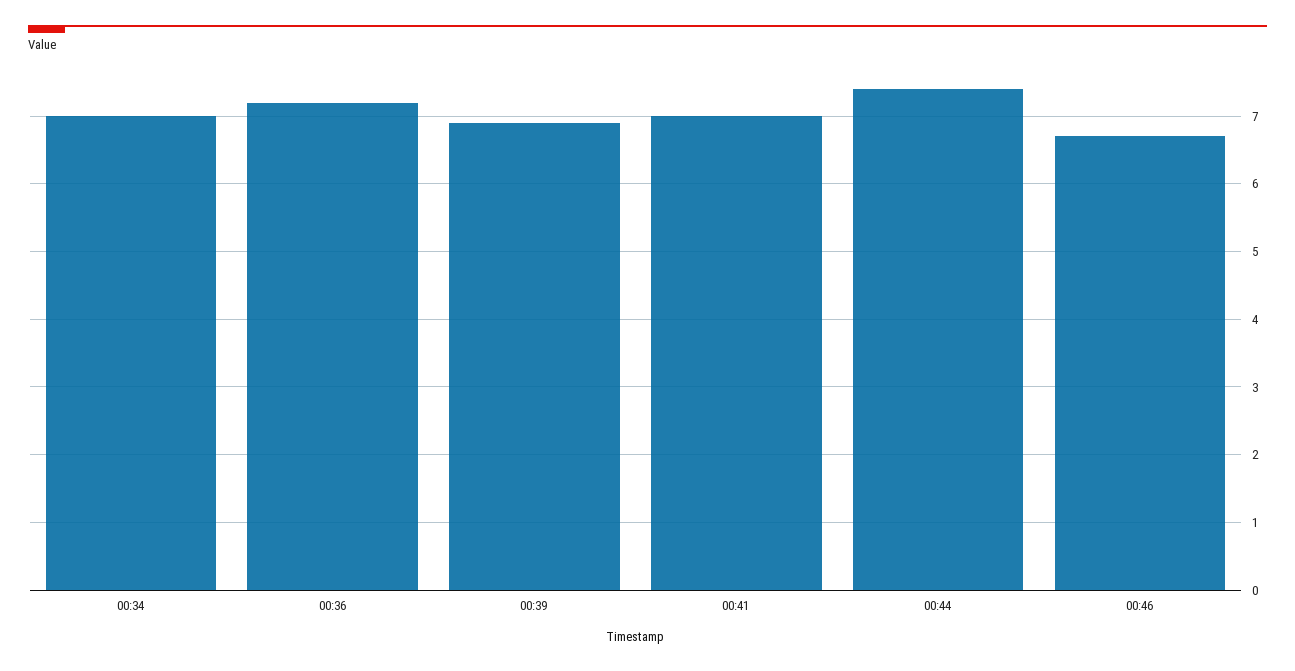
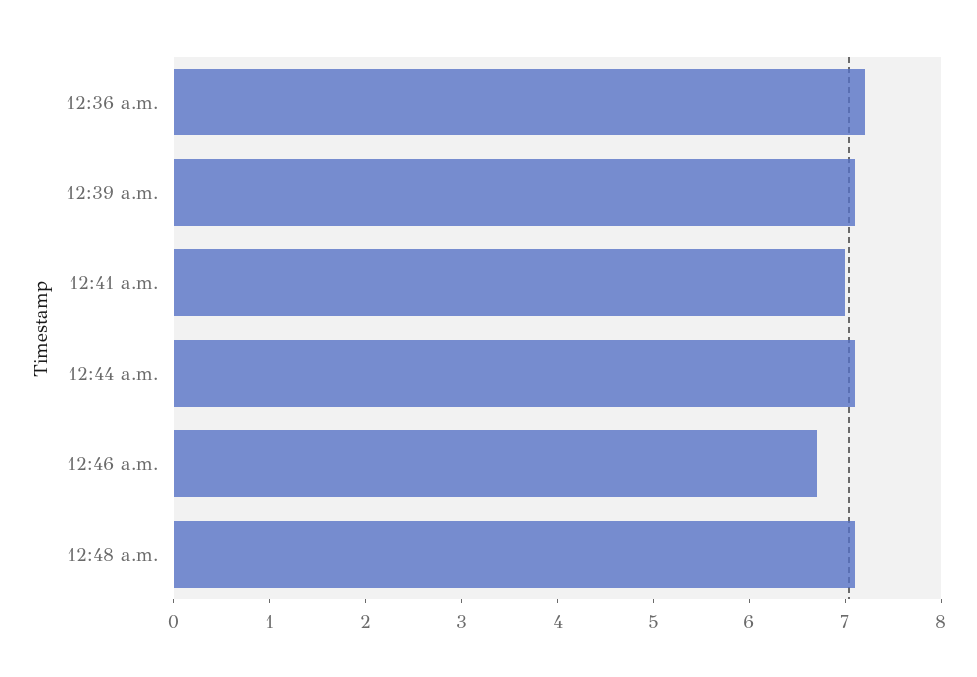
00:34: 7 -> none
00:39: 6.9 -> 7.1
00:44: 7.4 -> 7.1
12:48 a.m.: none -> 7.1

